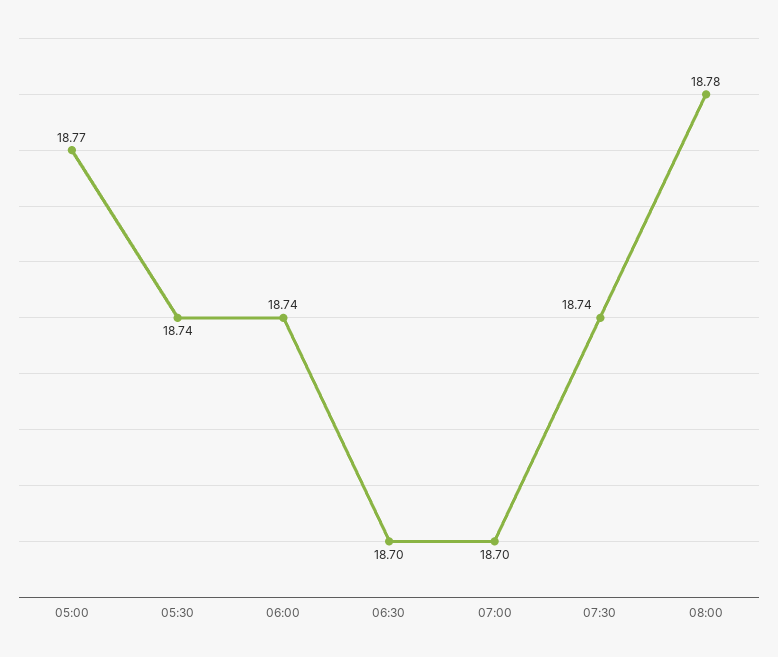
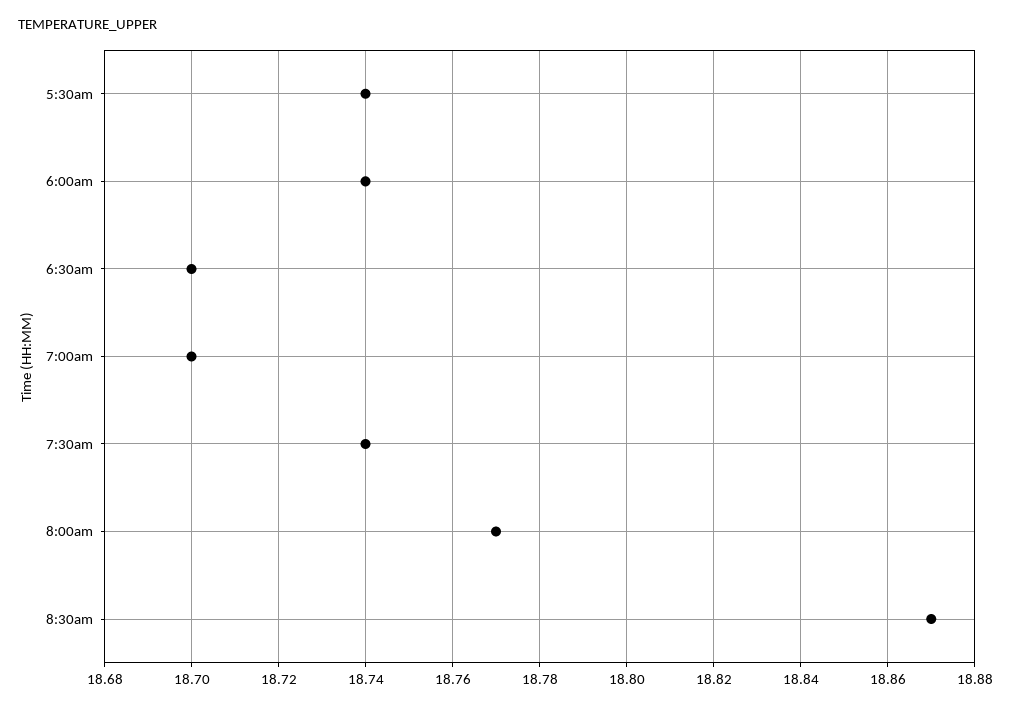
05:00: 18.77 -> none
08:00: 18.78 -> 18.77
8:30am: none -> 18.87

